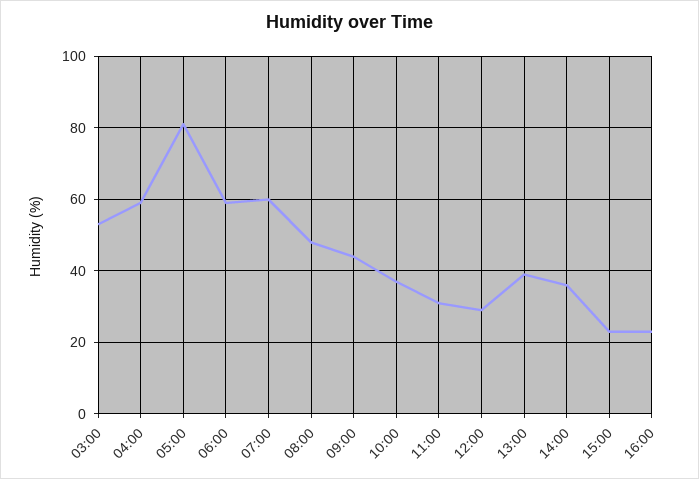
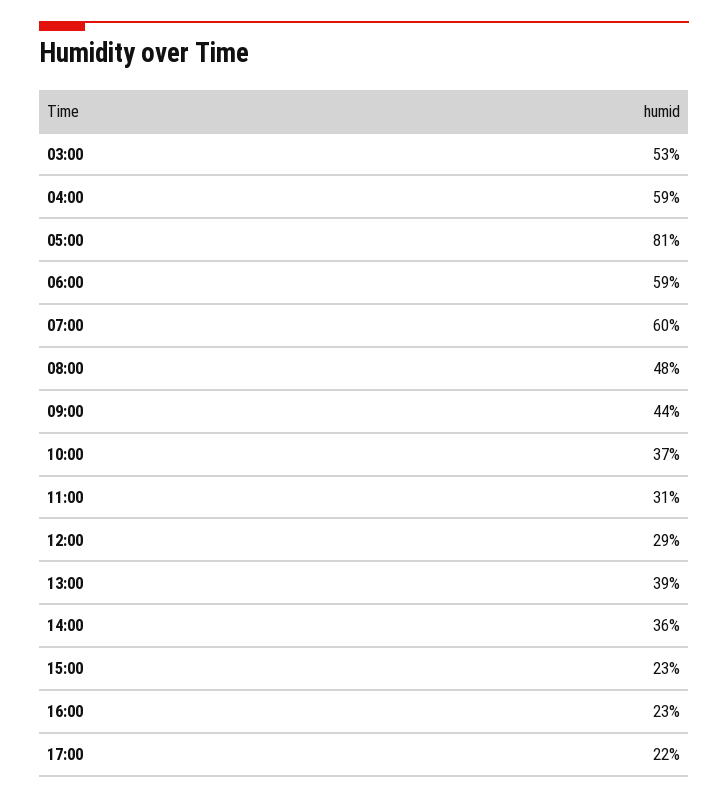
17:00: none -> 22

